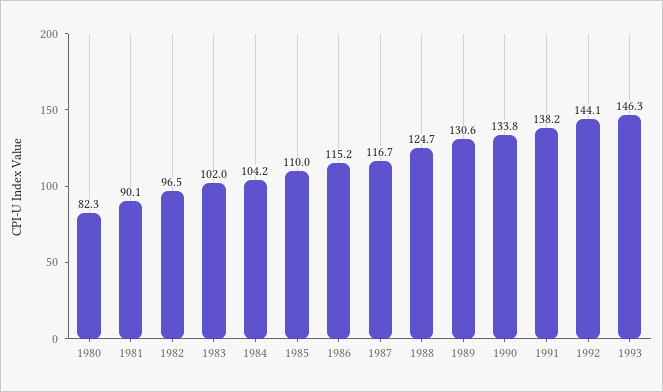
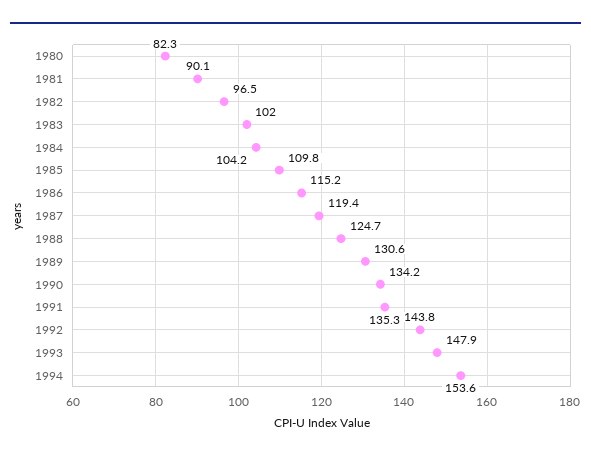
1985: 110 -> 109.8
1987: 116.7 -> 119.4
1990: 133.8 -> 134.2
1991: 138.2 -> 135.3
1992: 144.1 -> 143.8
1993: 146.3 -> 147.9
1994: none -> 153.6

